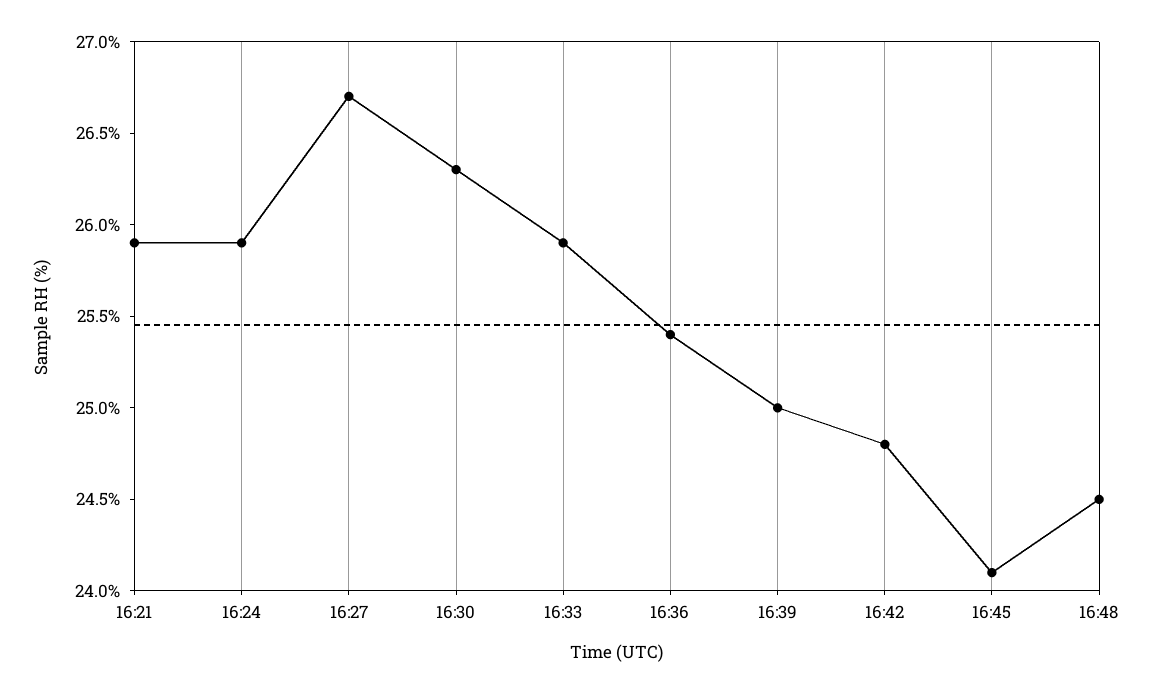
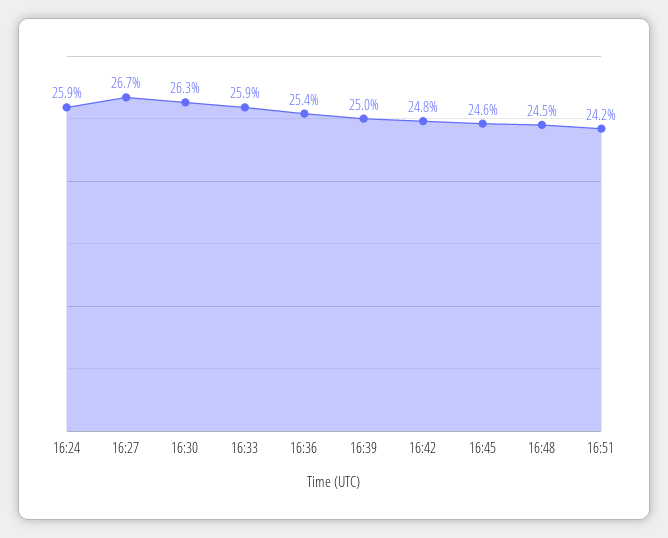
16:21: 25.9 -> none
16:45: 24.1 -> 24.6
16:51: none -> 24.2

